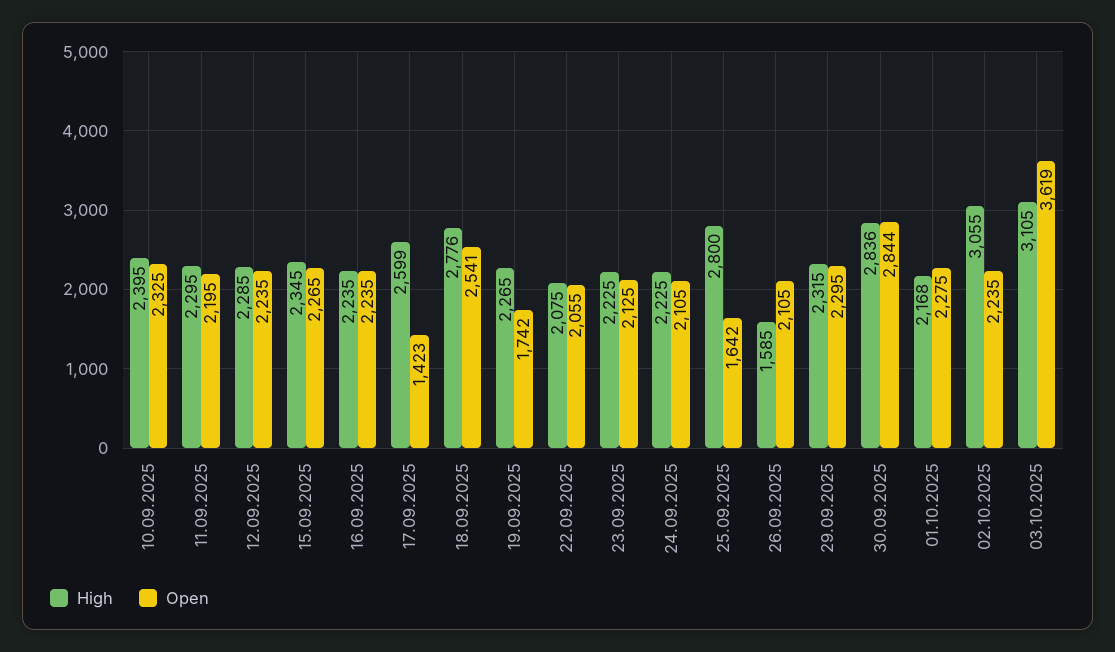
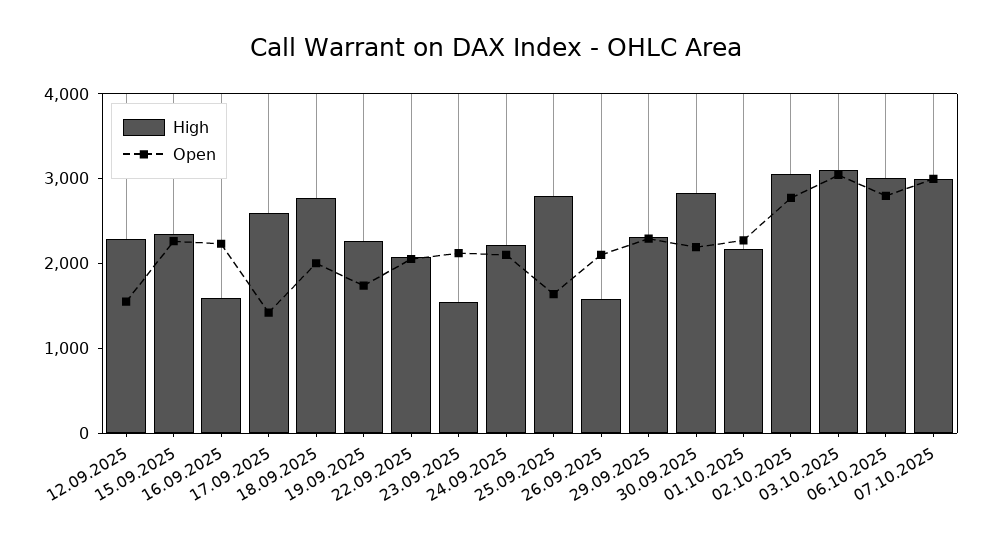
High, 10.09.2025: 2395 -> none
Open, 10.09.2025: 2325 -> none
High, 11.09.2025: 2295 -> none
Open, 11.09.2025: 2195 -> none
Open, 12.09.2025: 2235 -> 1600
High, 16.09.2025: 2235 -> 1600
Open, 18.09.2025: 2541 -> 2000
High, 23.09.2025: 2225 -> 1600
Open, 30.09.2025: 2844 -> 2200
Open, 02.10.2025: 2235 -> 2800
Open, 03.10.2025: 3619 -> 3000
High, 06.10.2025: none -> 3000
Open, 06.10.2025: none -> 2800
High, 07.10.2025: none -> 3000
Open, 07.10.2025: none -> 3000

